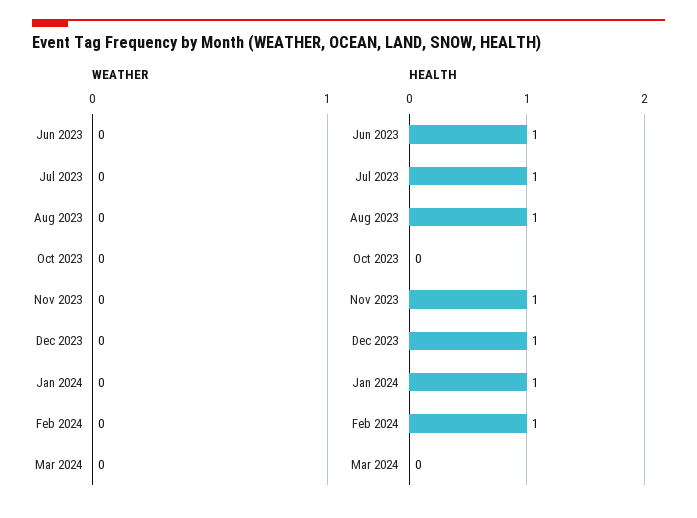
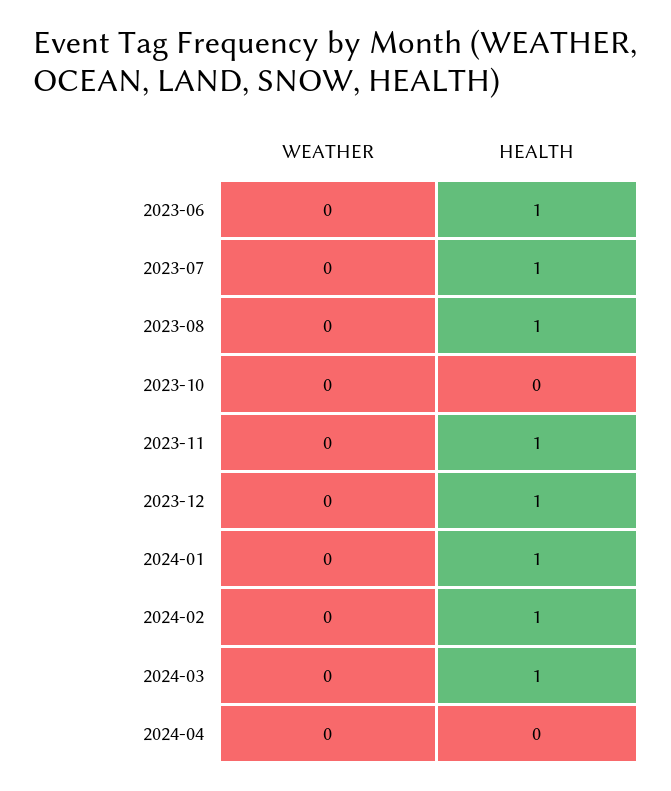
HEALTH, Mar 2024: 0 -> 1
WEATHER, 2024-04: none -> 0
HEALTH, 2024-04: none -> 0

